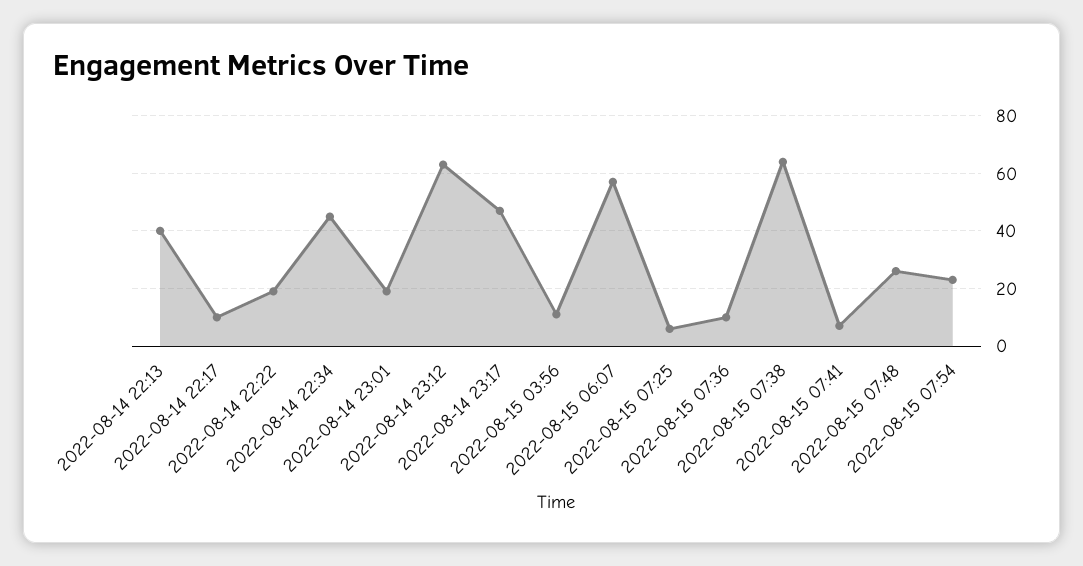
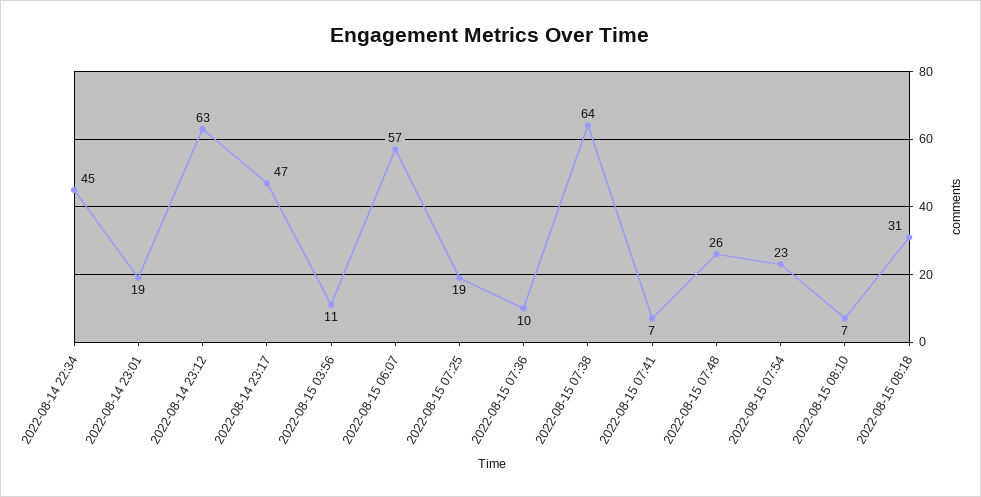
2022-08-14 22:13: 40 -> none
2022-08-14 22:17: 10 -> none
2022-08-14 22:22: 20 -> none
2022-08-15 07:25: 5 -> 19
2022-08-15 08:10: none -> 7
2022-08-15 08:18: none -> 31

